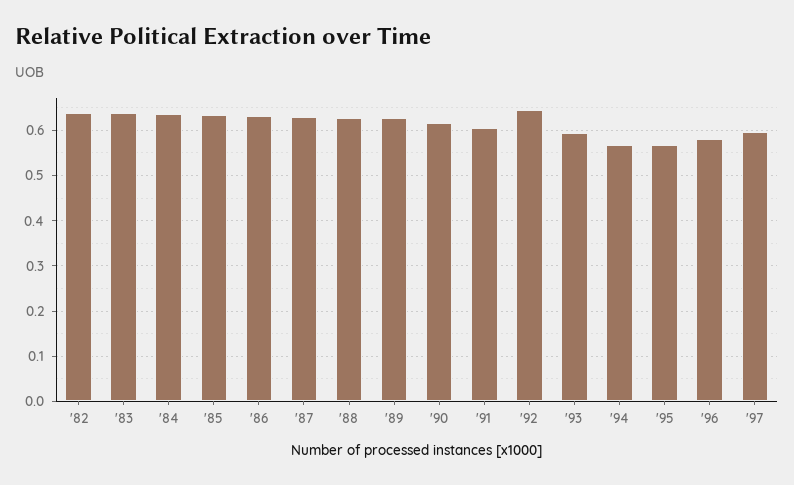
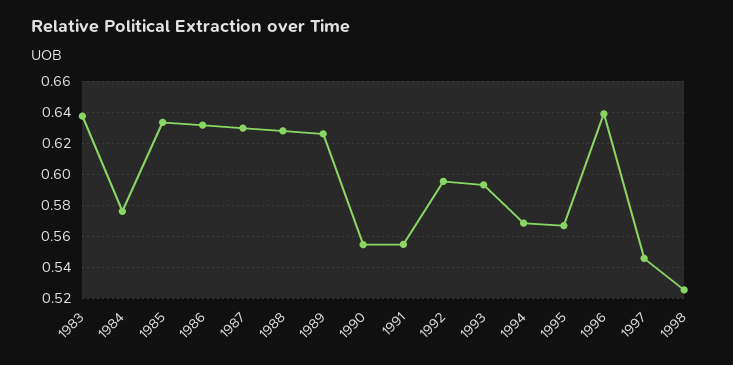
'82: 0.64 -> none
'84: 0.64 -> 0.575
'90: 0.62 -> 0.555
'91: 0.6 -> 0.555
'92: 0.64 -> 0.595
'96: 0.58 -> 0.64
'97: 0.6 -> 0.545
1998: none -> 0.525

